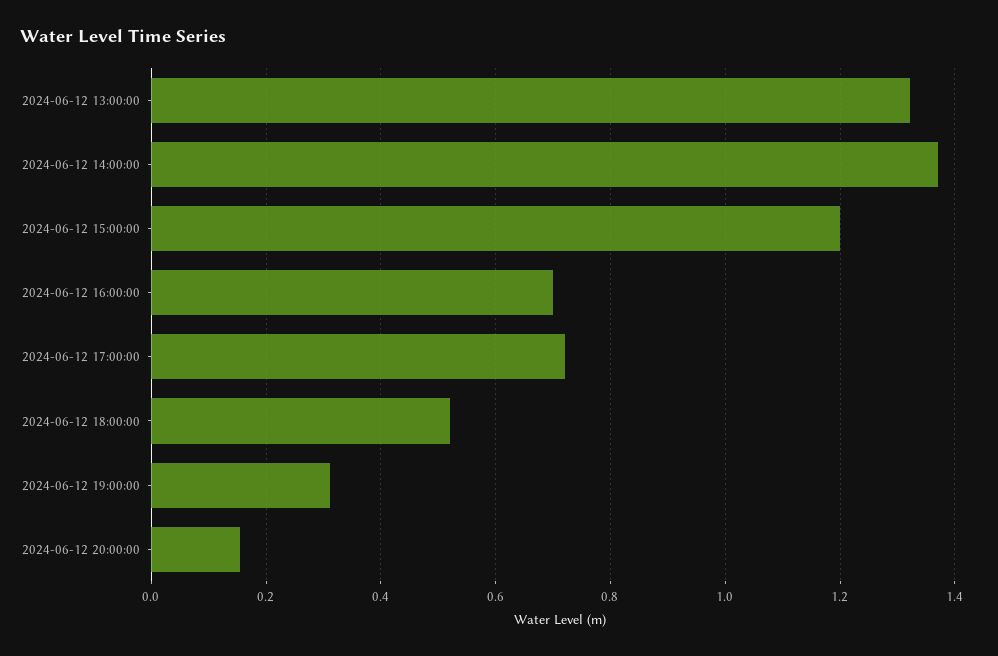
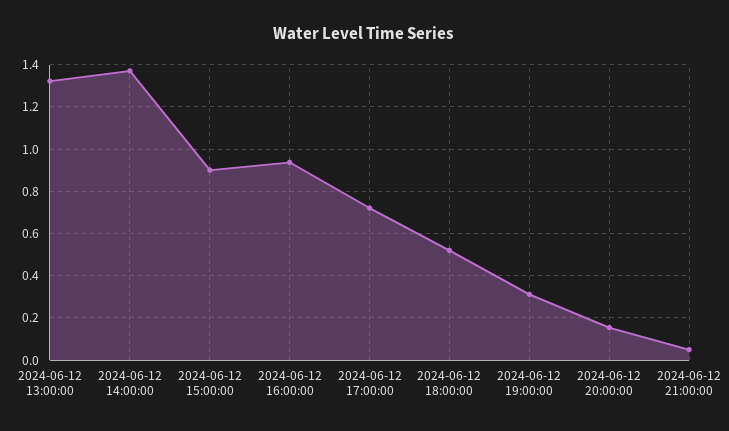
2024-06-12 15:00:00: 1.2 -> 0.9
2024-06-12 16:00:00: 0.7 -> 0.95
2024-06-12 21:00:00: none -> 0.05

